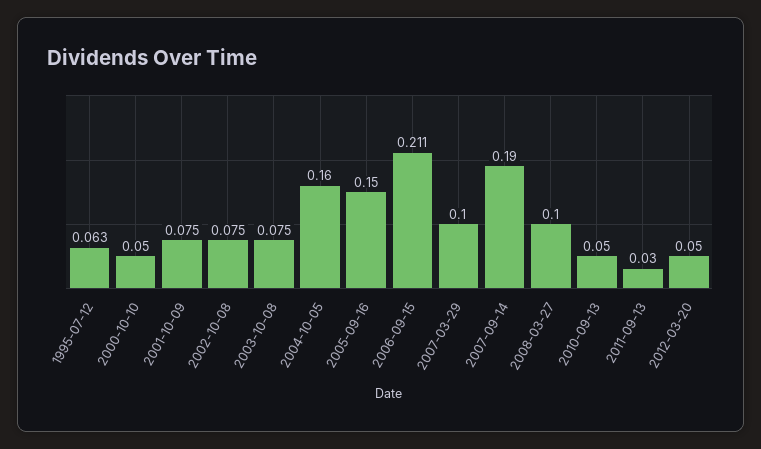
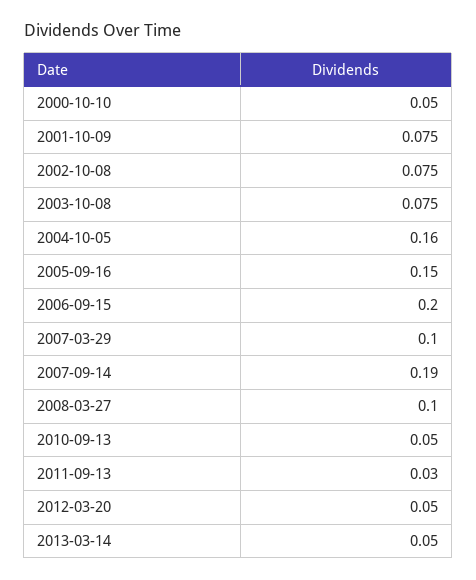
1995-07-12: 0.063 -> none
2006-09-15: 0.211 -> 0.2
2013-03-14: none -> 0.05

